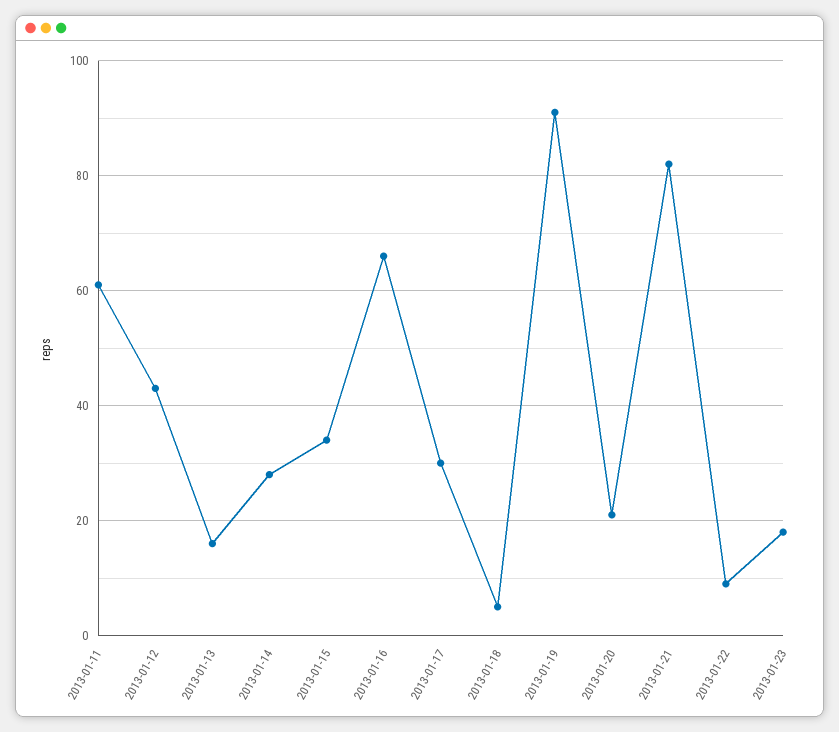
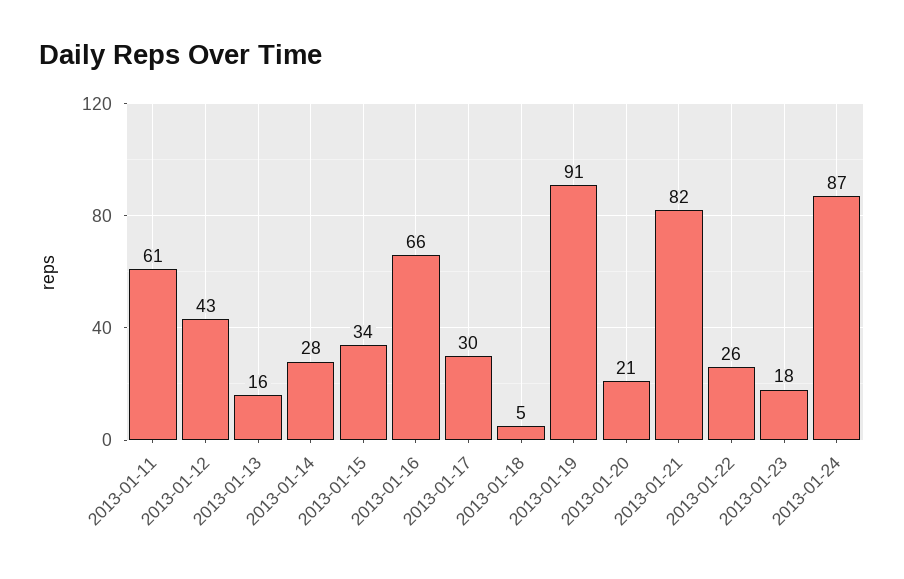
2013-01-22: 10 -> 26
2013-01-24: none -> 87

